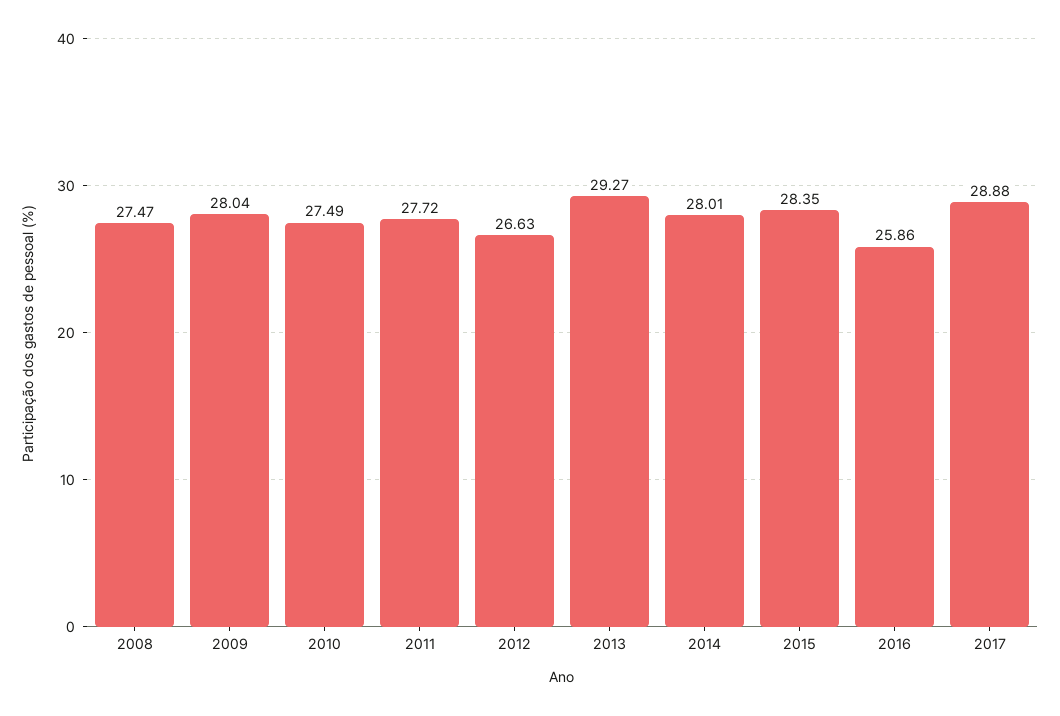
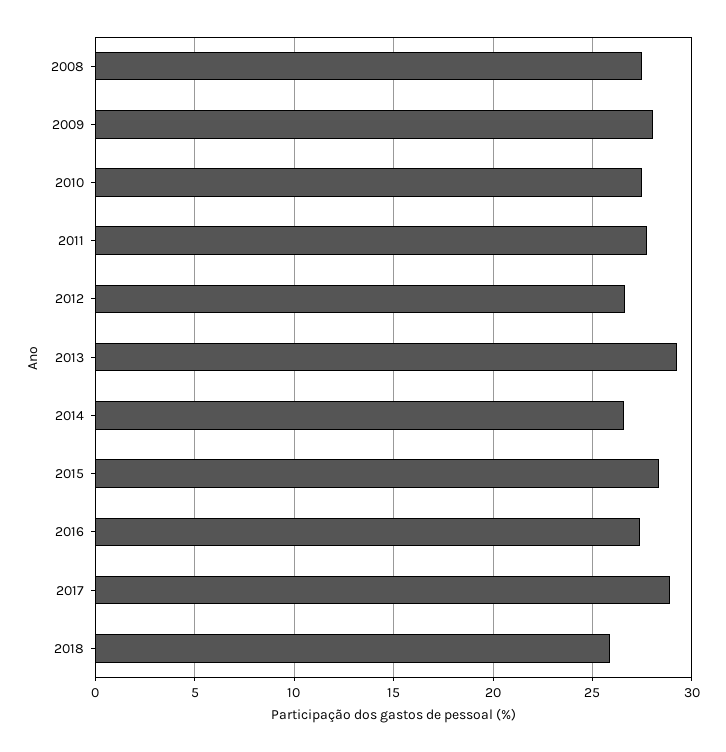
2014: 28.01 -> 26.5
2016: 25.86 -> 27.5
2018: none -> 26

